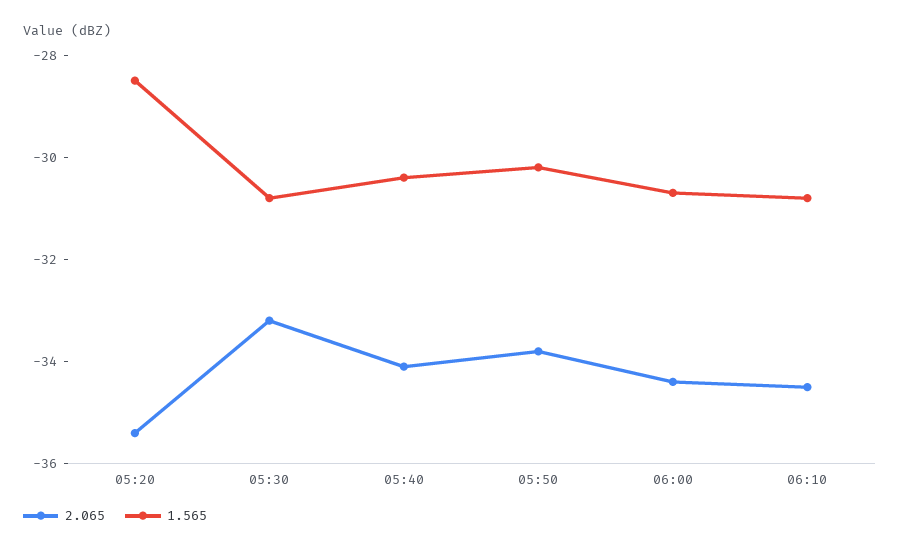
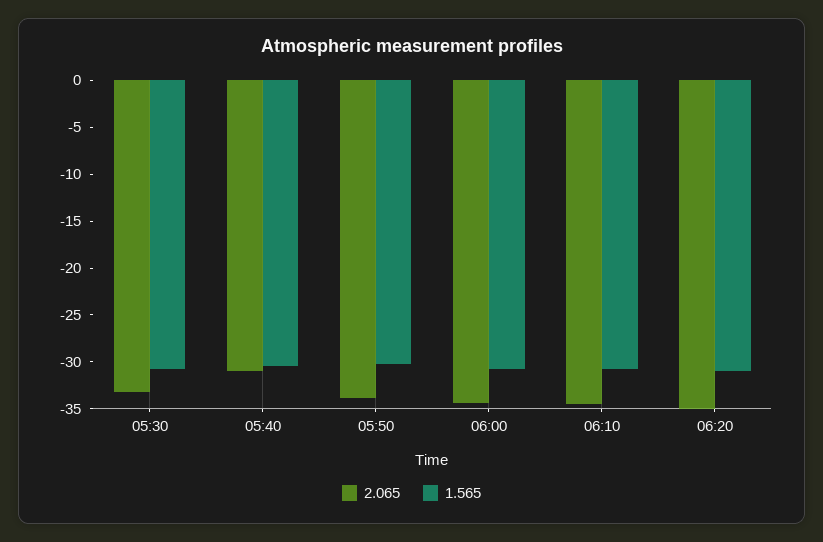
2.065, 05:20: -35.5 -> none
1.565, 05:20: -28.5 -> none
2.065, 05:40: -34 -> -31
2.065, 06:20: none -> -35
1.565, 06:20: none -> -31

